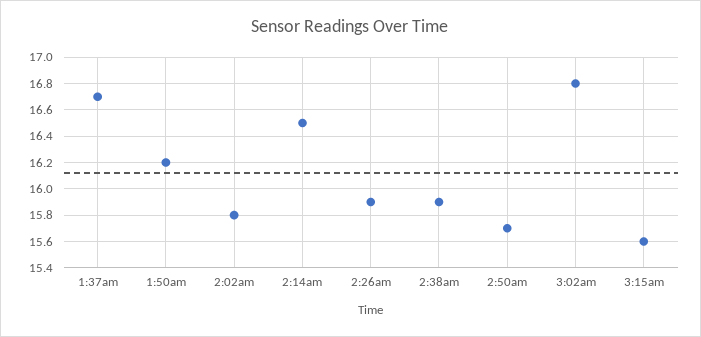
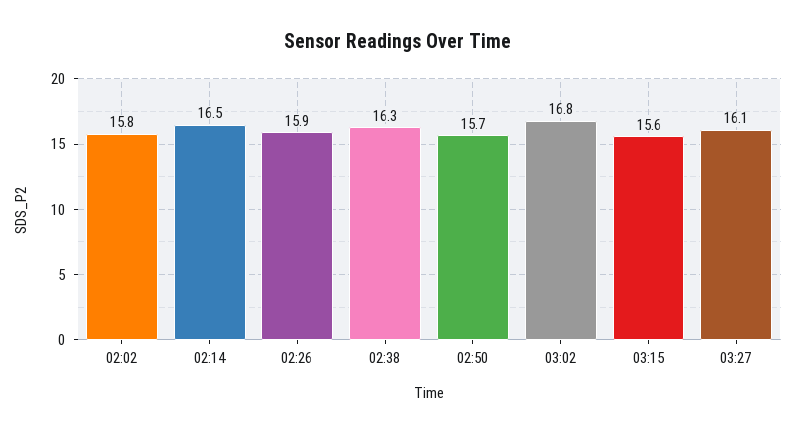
1:37am: 16.7 -> none
1:50am: 16.2 -> none
2:38am: 15.9 -> 16.3
03:27: none -> 16.1

